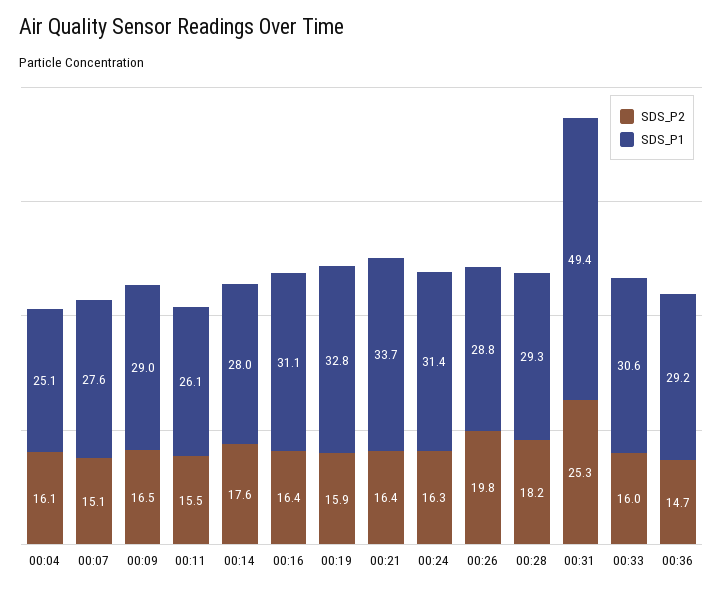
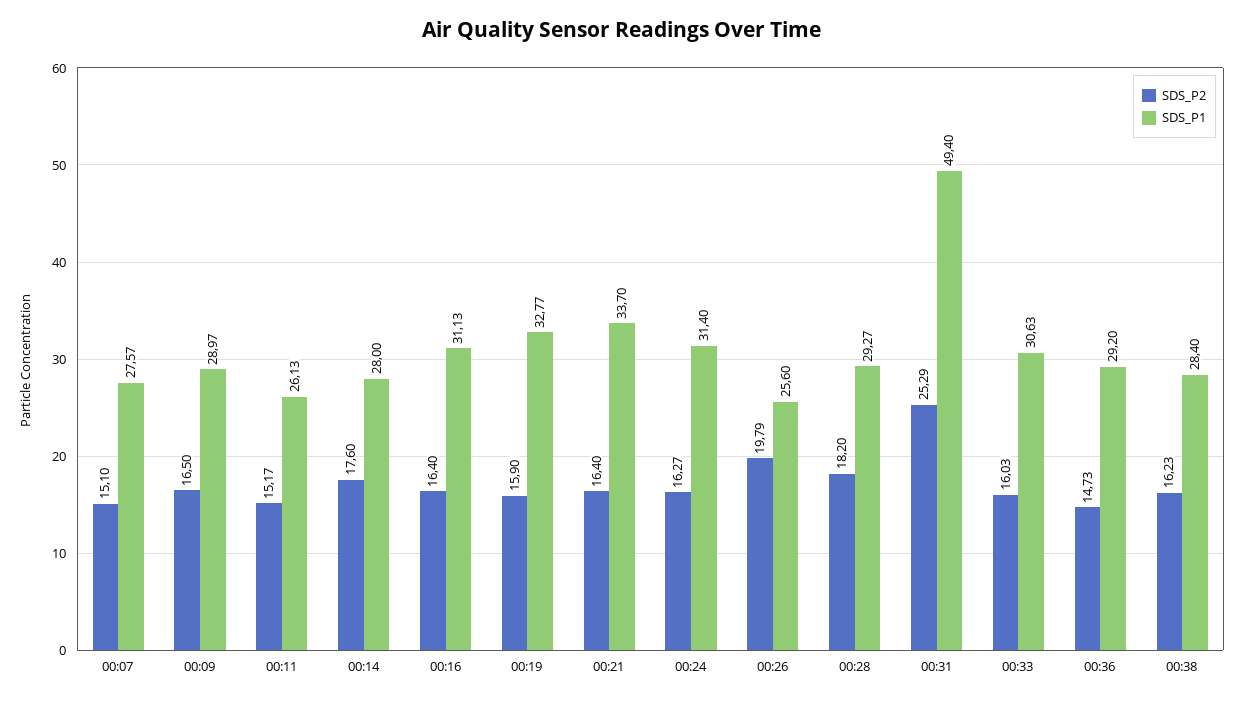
SDS_P2, 00:04: 16.1 -> none
SDS_P1, 00:04: 25.1 -> none
SDS_P2, 00:11: 15.5 -> 15.17
SDS_P1, 00:26: 28.8 -> 25.6
SDS_P2, 00:38: none -> 16.23
SDS_P1, 00:38: none -> 28.4

